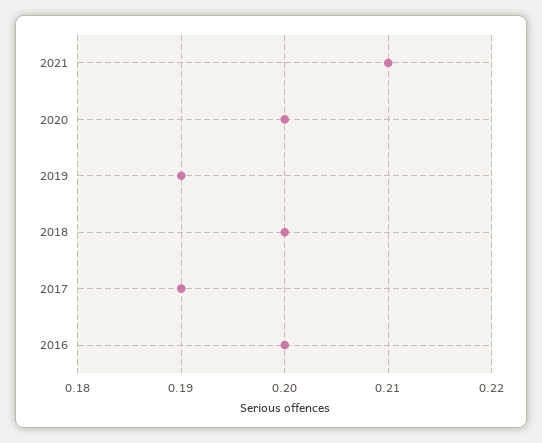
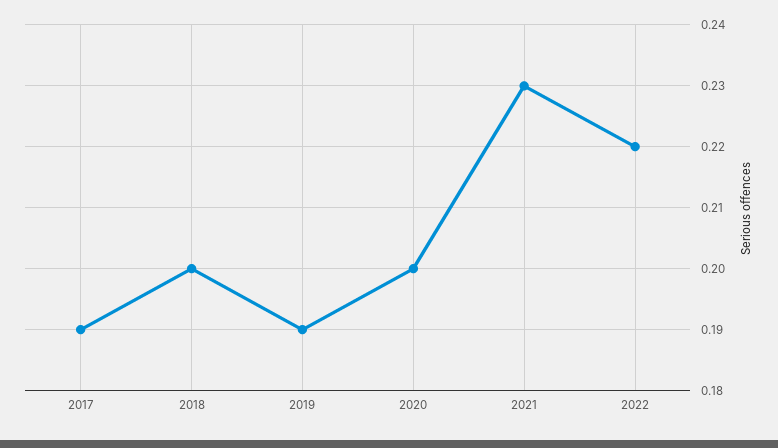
2021: 0.21 -> 0.23
2016: 0.2 -> none
2022: none -> 0.22

